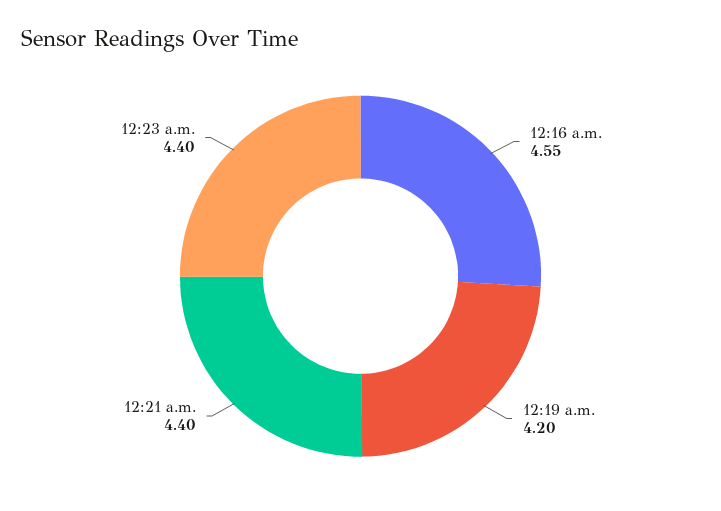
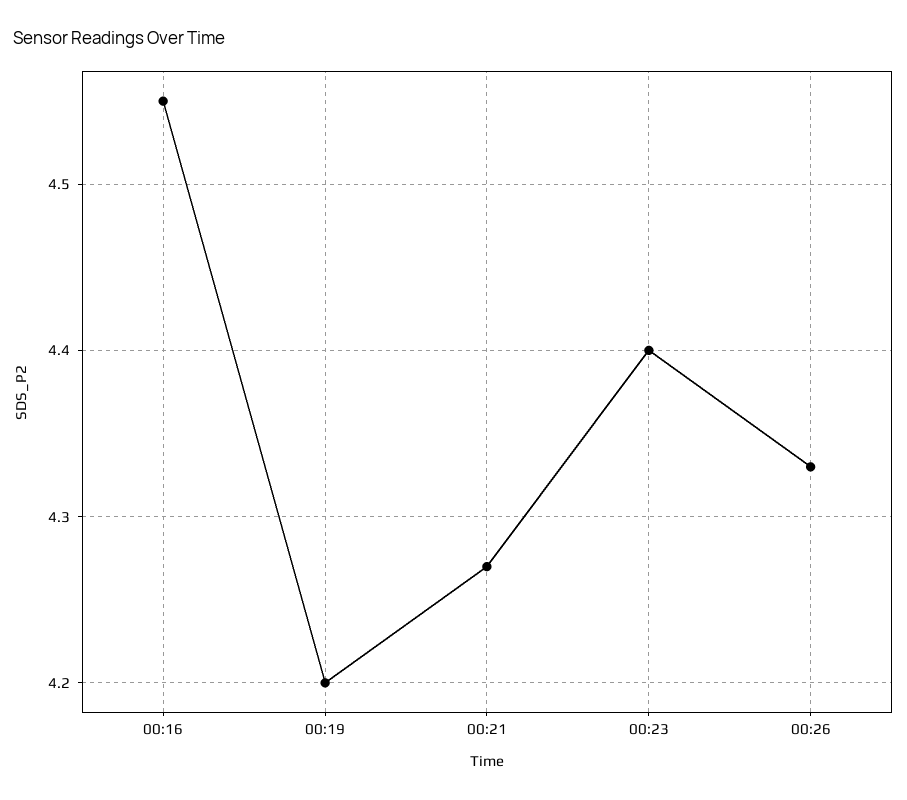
12:21 a.m.: 4.4 -> 4.27
00:26: none -> 4.33

